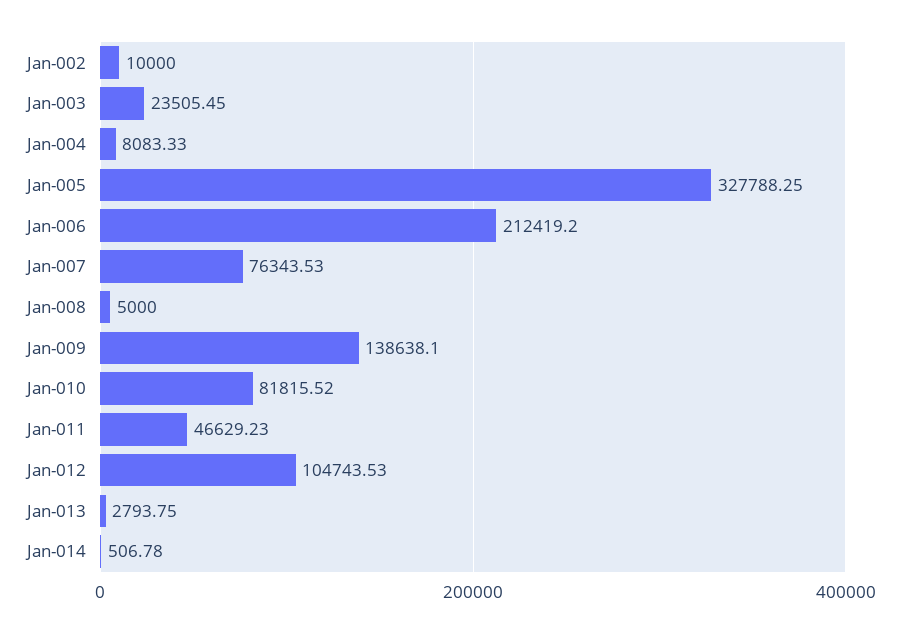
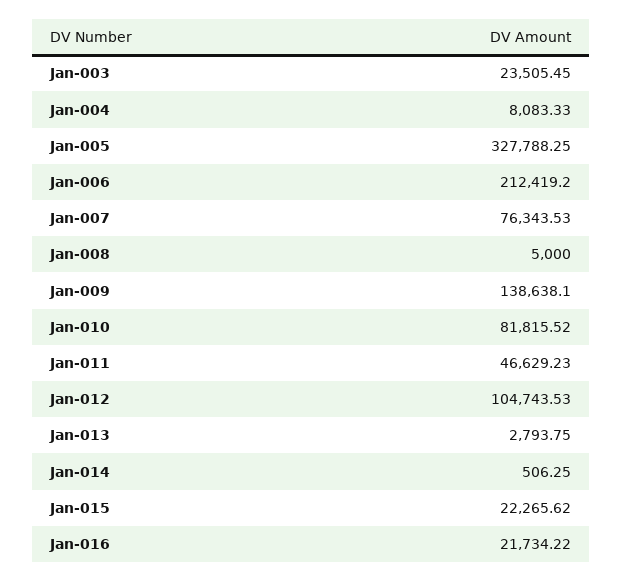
Jan-002: 10000 -> none
Jan-014: 506.78 -> 506.25
Jan-015: none -> 22265.62
Jan-016: none -> 21734.22

